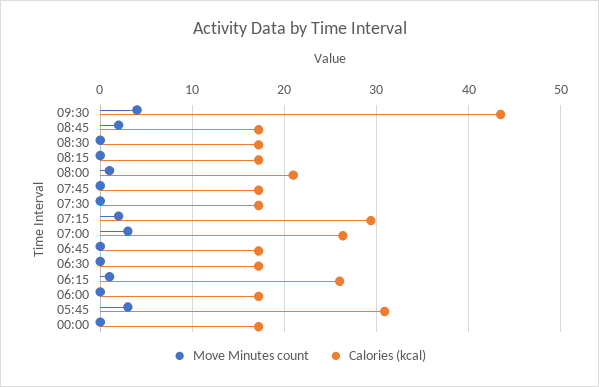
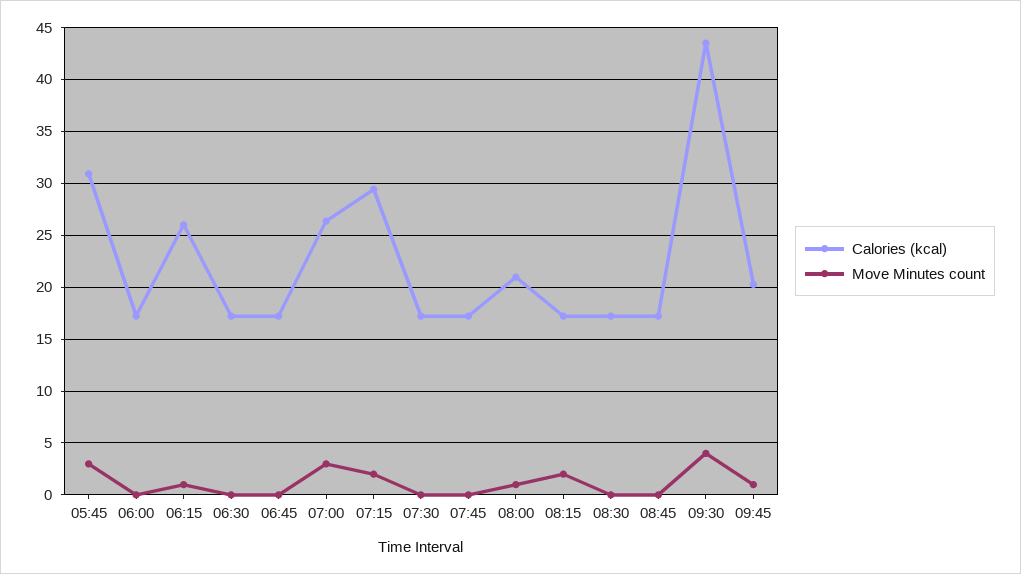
Move Minutes count, 08:45: 2 -> 0
Move Minutes count, 08:15: 0 -> 2
Move Minutes count, 00:00: 0 -> none
Calories (kcal), 00:00: 17 -> none
Calories (kcal), 09:45: none -> 20
Move Minutes count, 09:45: none -> 1

